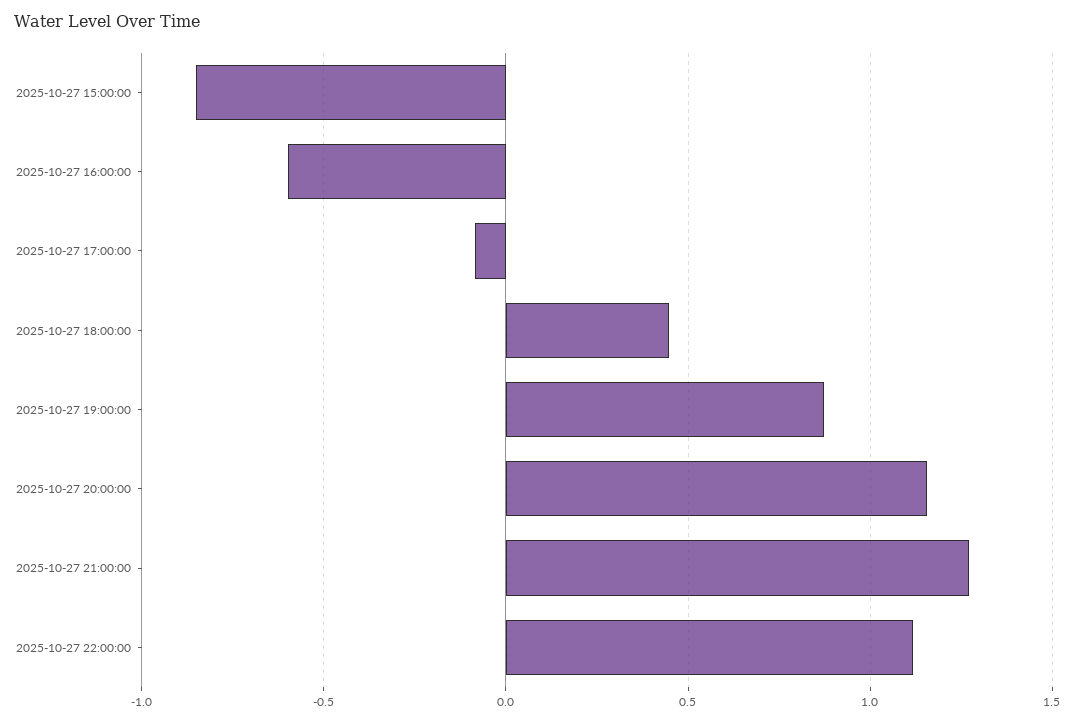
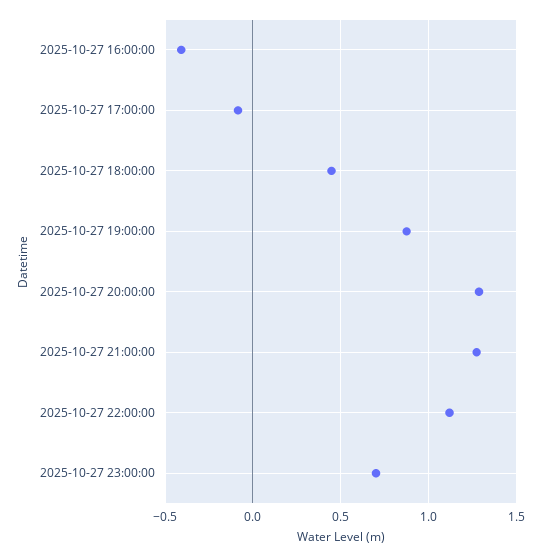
2025-10-27 15:00:00: -0.85 -> none
2025-10-27 16:00:00: -0.6 -> -0.4
2025-10-27 20:00:00: 1.15 -> 1.3
2025-10-27 23:00:00: none -> 0.7

